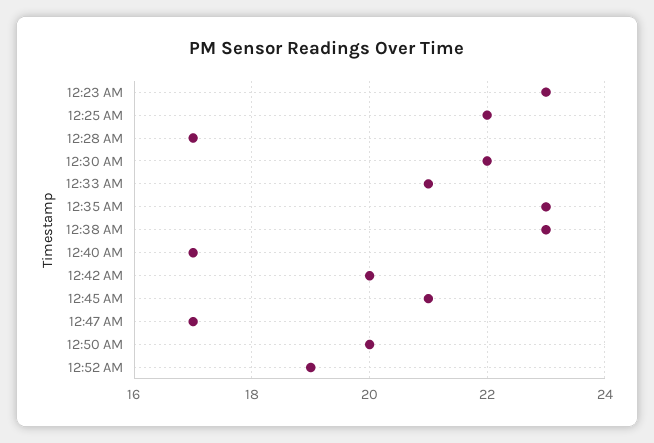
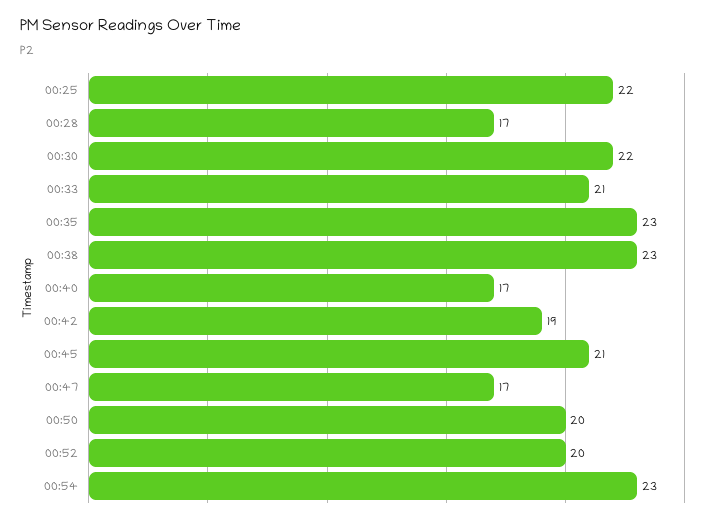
12:23 AM: 23 -> none
12:42 AM: 20 -> 19
12:52 AM: 19 -> 20
00:54: none -> 23

